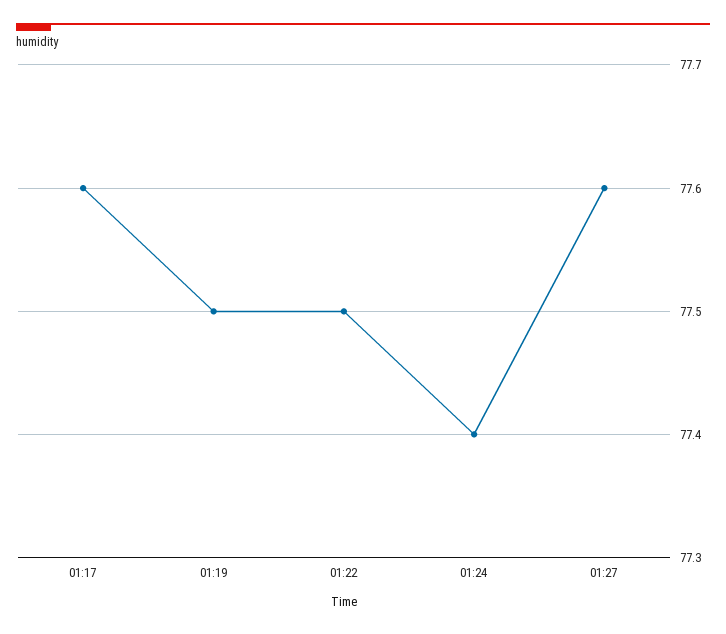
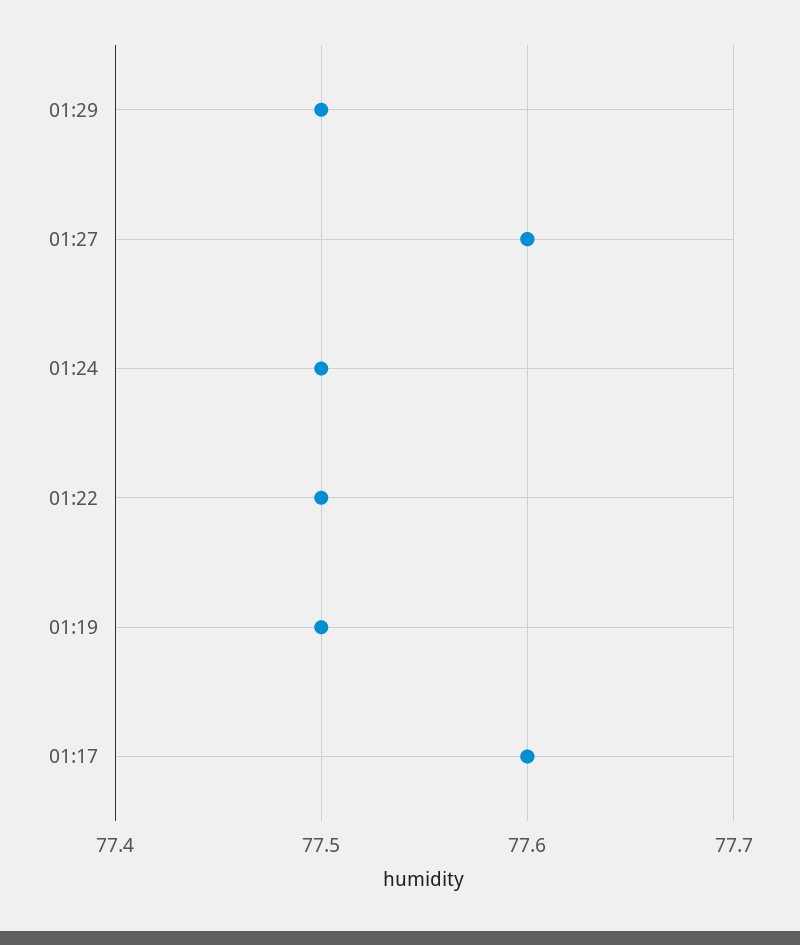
01:24: 77.4 -> 77.5
01:29: none -> 77.5

